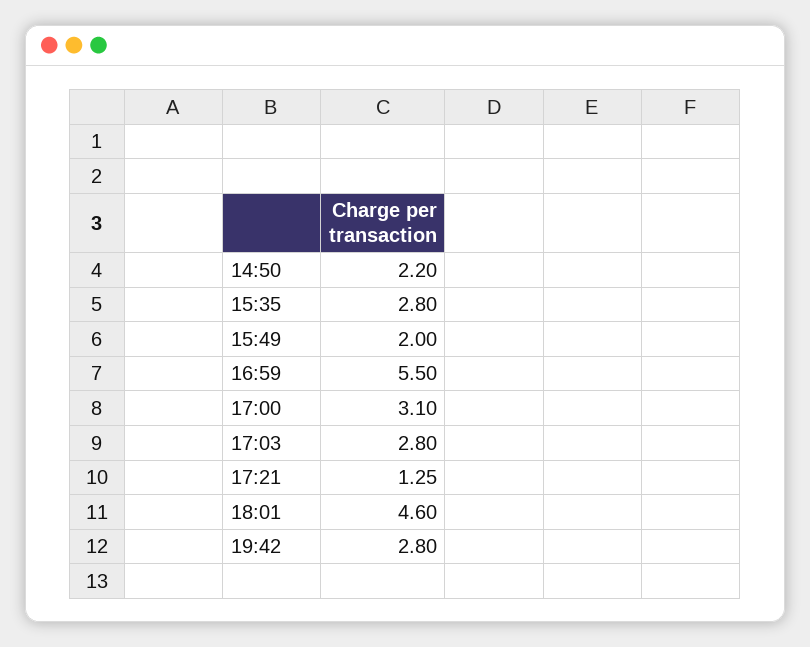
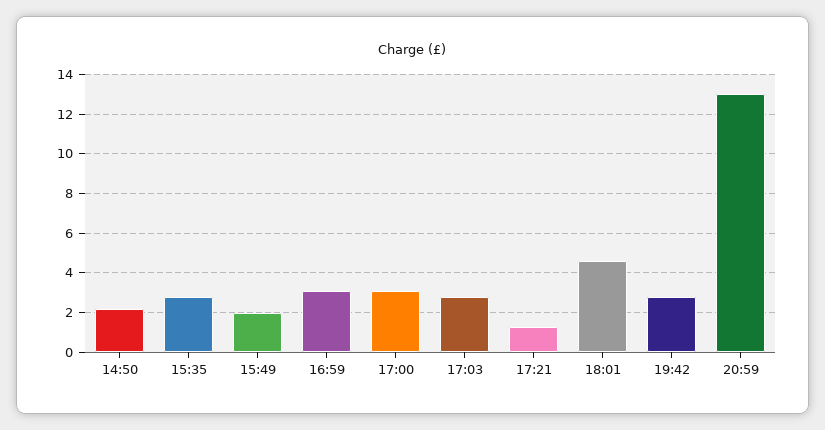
16:59: 5.5 -> 3
20:59: none -> 13

